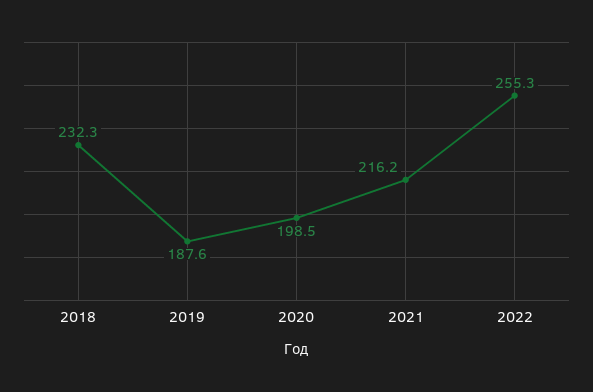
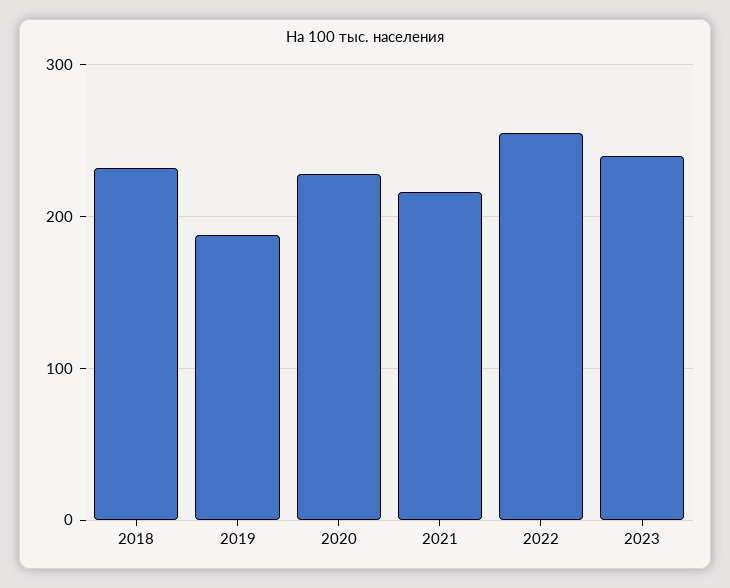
2020: 198.5 -> 230
2023: none -> 240

